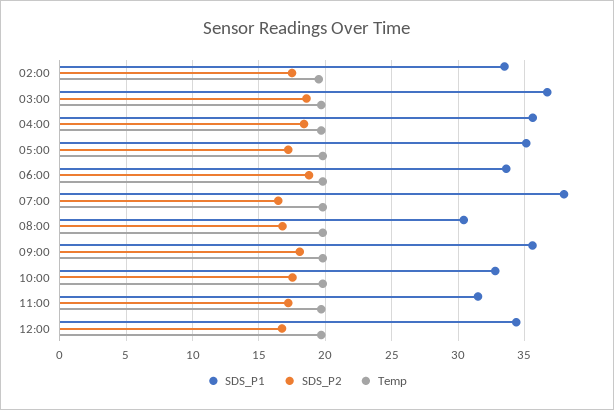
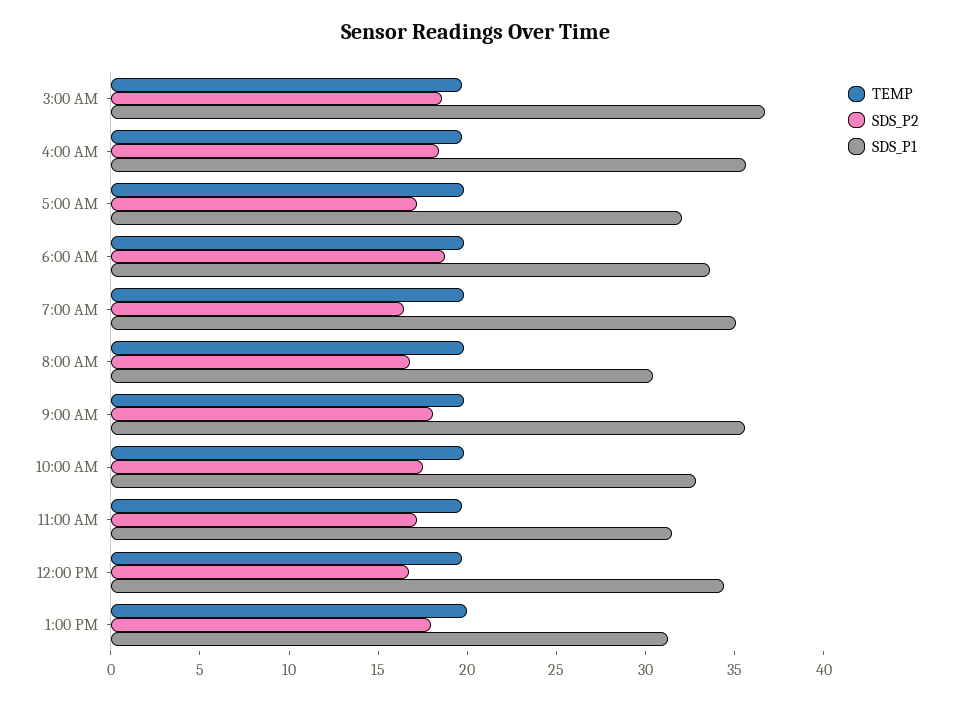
SDS_P1, 02:00: 33.5 -> none
SDS_P2, 02:00: 17.5 -> none
Temp, 02:00: 19.5 -> none
SDS_P1, 05:00: 35 -> 32
SDS_P1, 07:00: 38 -> 35
Temp, 1:00 PM: none -> 20
SDS_P2, 1:00 PM: none -> 18
SDS_P1, 1:00 PM: none -> 31

